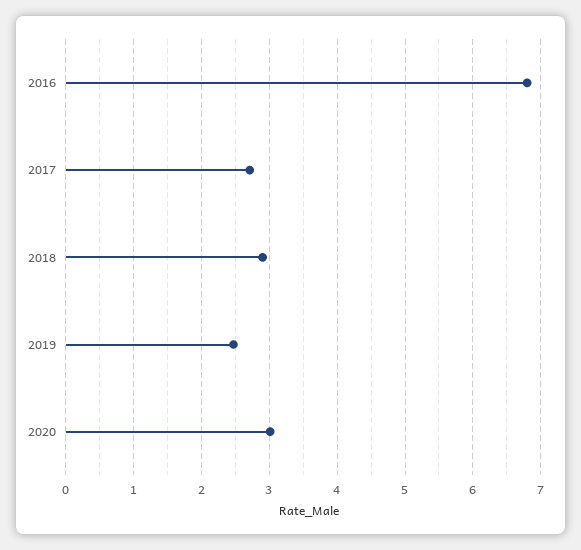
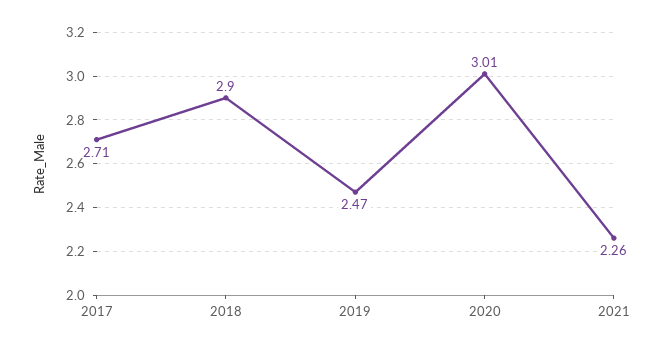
2016: 6.8 -> none
2021: none -> 2.26

